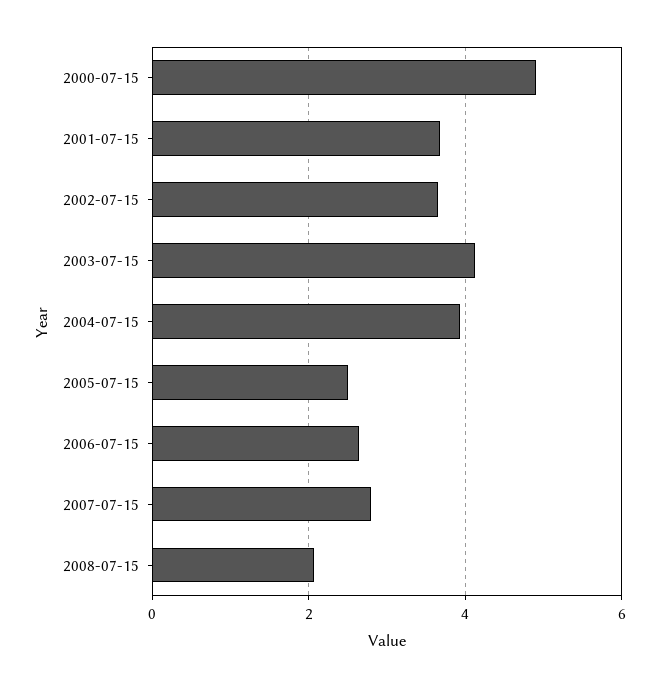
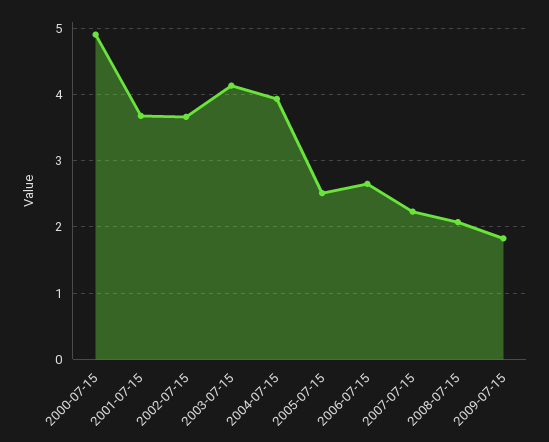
2007-07-15: 2.8 -> 2.2
2009-07-15: none -> 1.8

